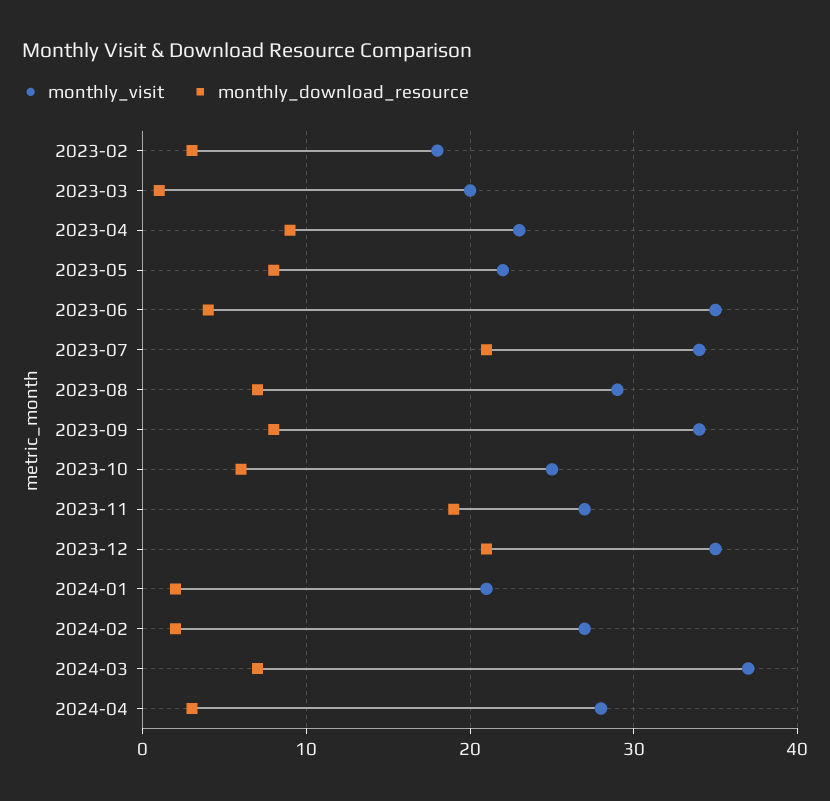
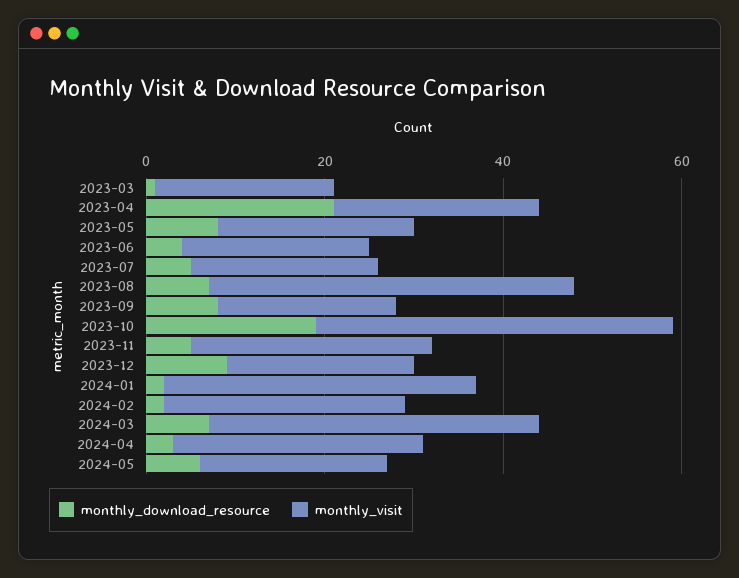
monthly_visit, 2023-02: 18 -> none
monthly_download_resource, 2023-02: 3 -> none
monthly_download_resource, 2023-04: 9 -> 20
monthly_visit, 2023-06: 35 -> 20
monthly_visit, 2023-07: 34 -> 20
monthly_download_resource, 2023-07: 21 -> 5
monthly_visit, 2023-08: 29 -> 40
monthly_visit, 2023-09: 34 -> 20
monthly_visit, 2023-10: 25 -> 40
monthly_download_resource, 2023-10: 6 -> 20
monthly_download_resource, 2023-11: 19 -> 5
monthly_visit, 2023-12: 35 -> 20
monthly_download_resource, 2023-12: 21 -> 10
monthly_visit, 2024-01: 21 -> 35
monthly_download_resource, 2024-05: none -> 5
monthly_visit, 2024-05: none -> 20

